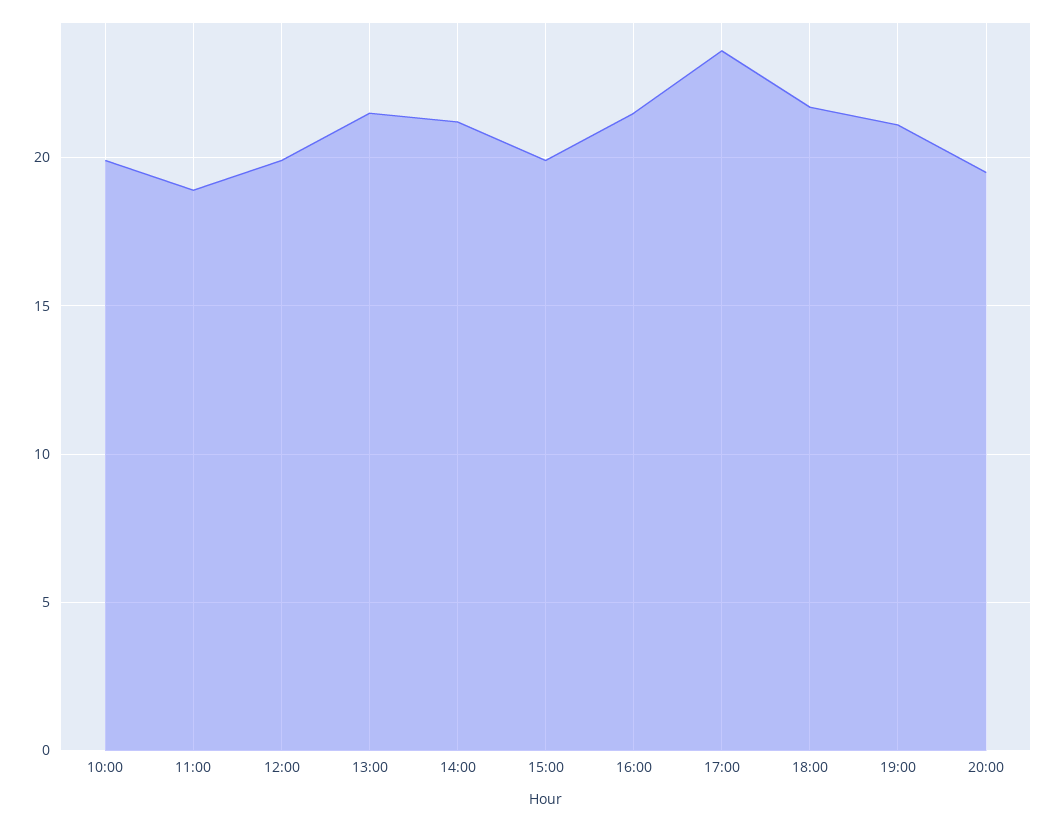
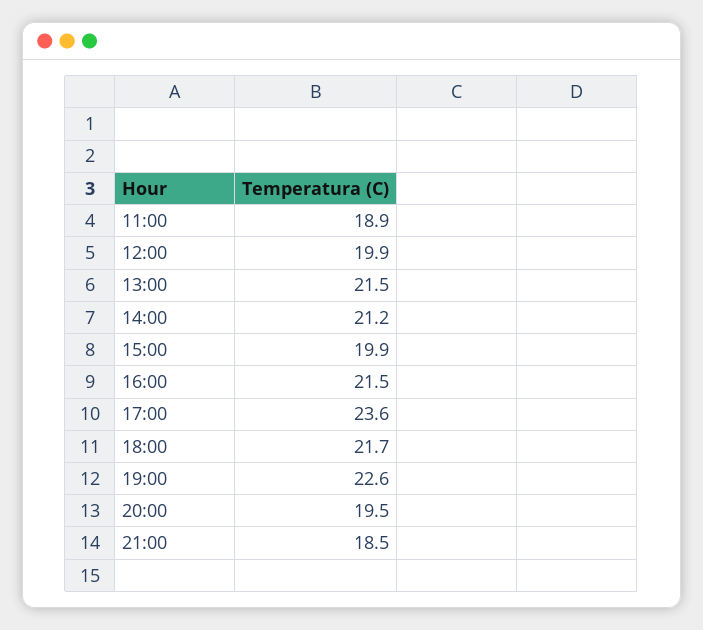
10:00: 20 -> none
19:00: 21 -> 22.6
21:00: none -> 18.5

